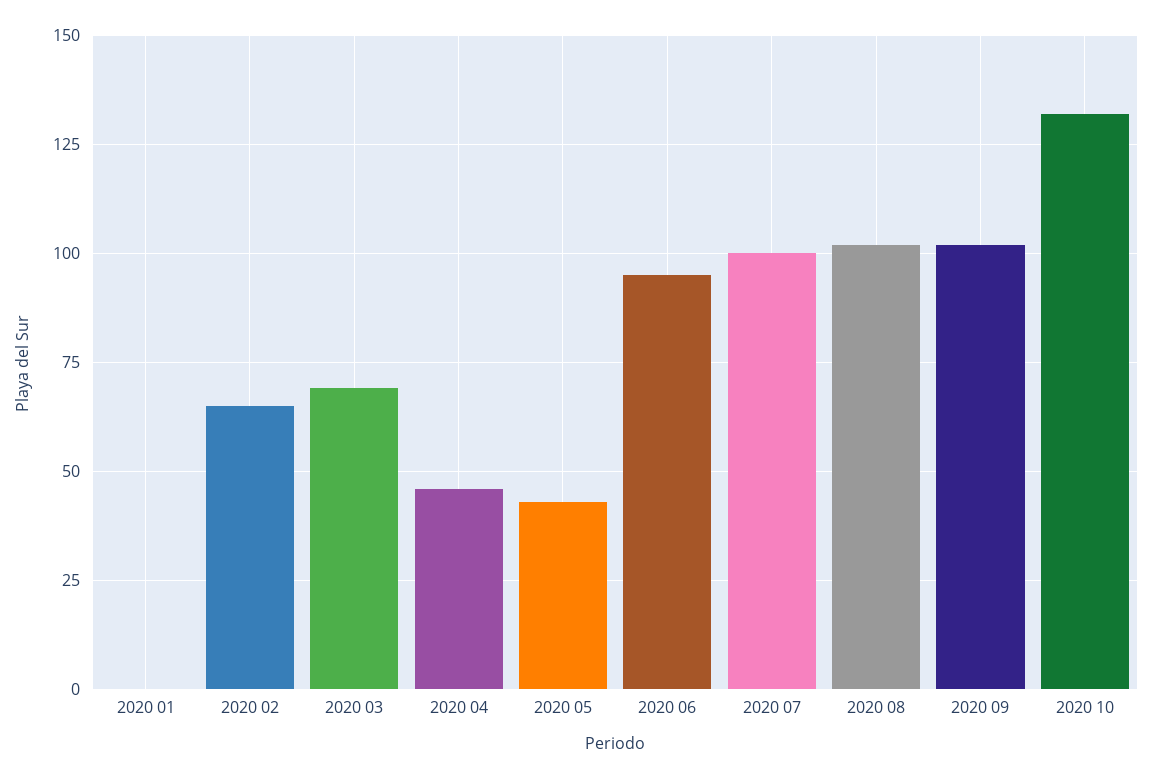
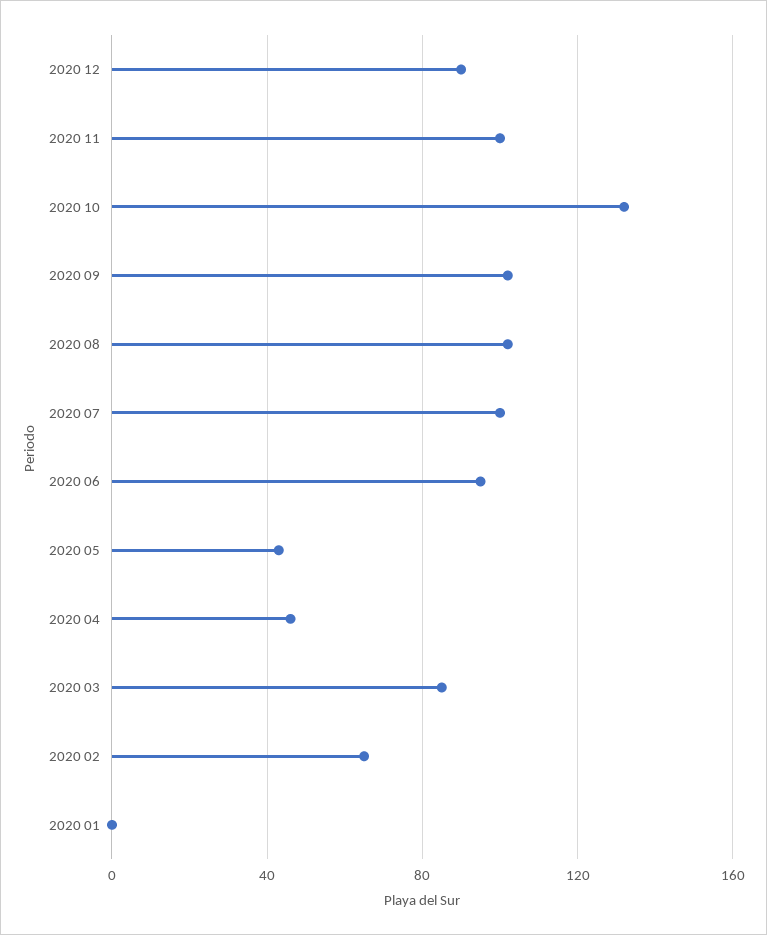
2020 03: 70 -> 85
2020 12: none -> 90
2020 11: none -> 100

